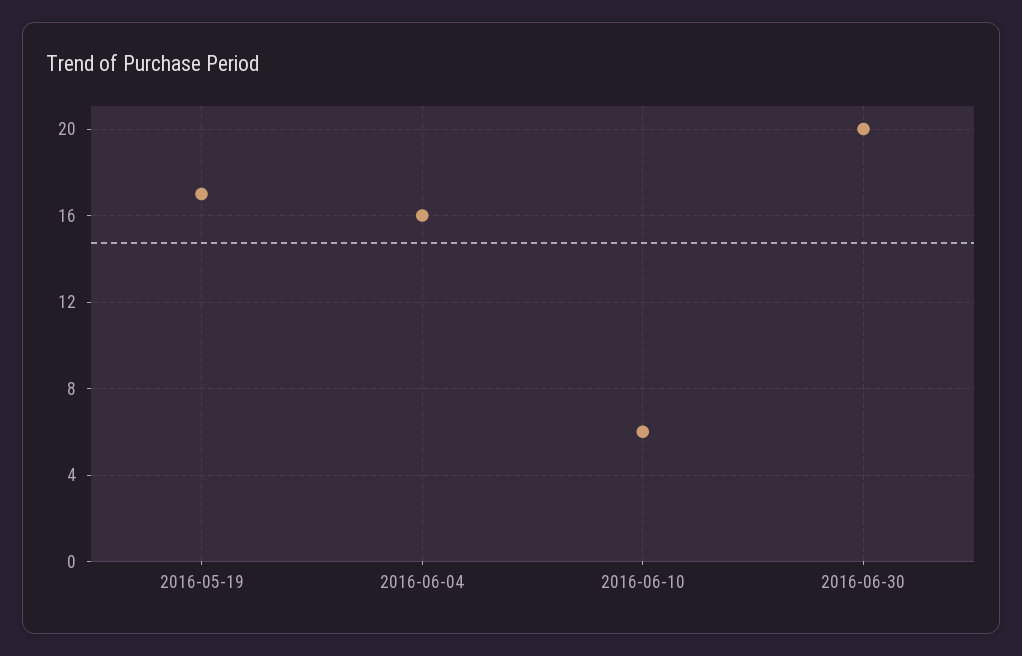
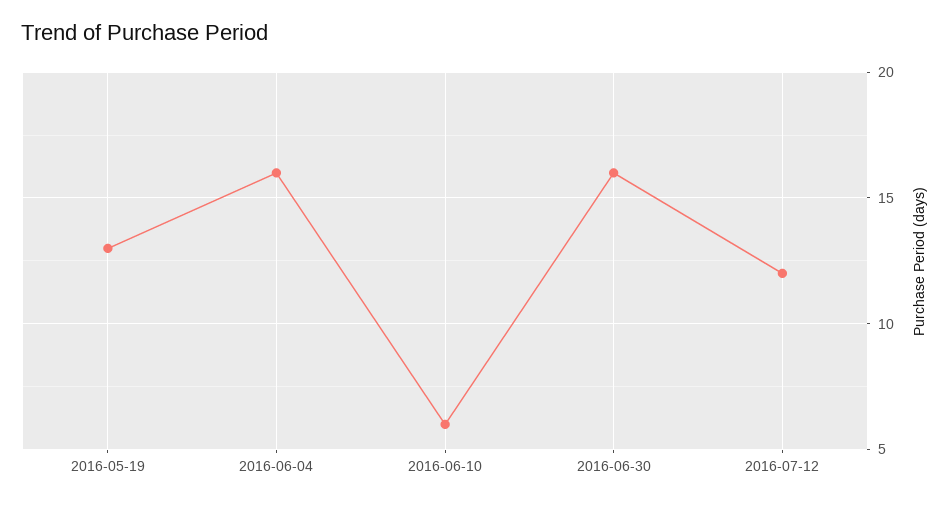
2016-05-19: 17 -> 13
2016-06-30: 20 -> 16
2016-07-12: none -> 12

